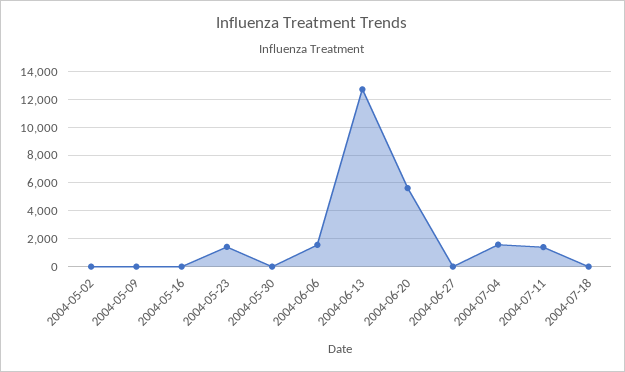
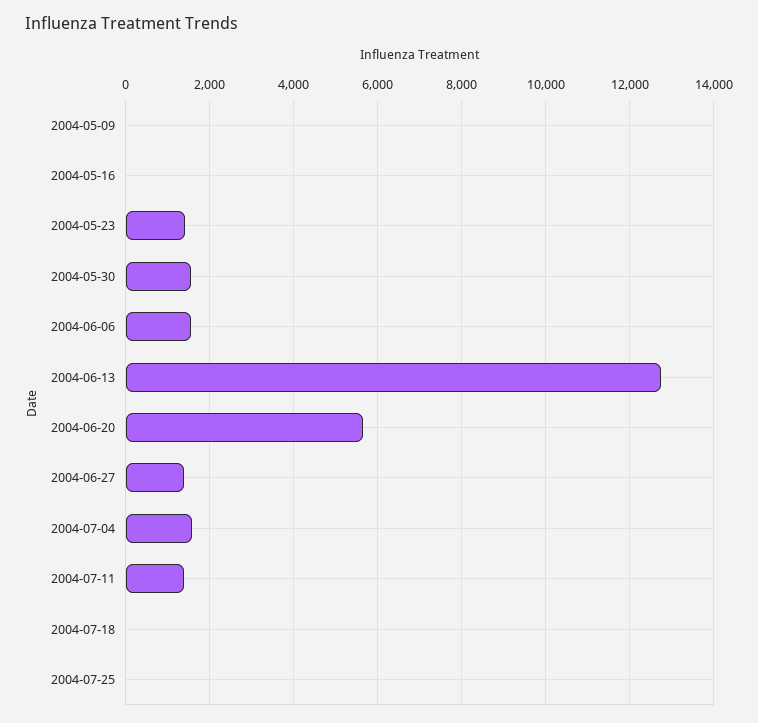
2004-05-02: 0 -> none
2004-05-30: 0 -> 1600
2004-06-27: 0 -> 1400
2004-07-25: none -> 0

